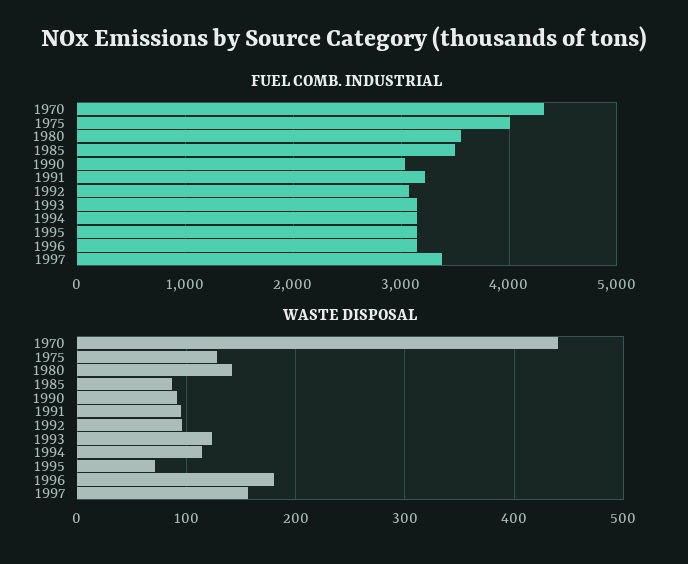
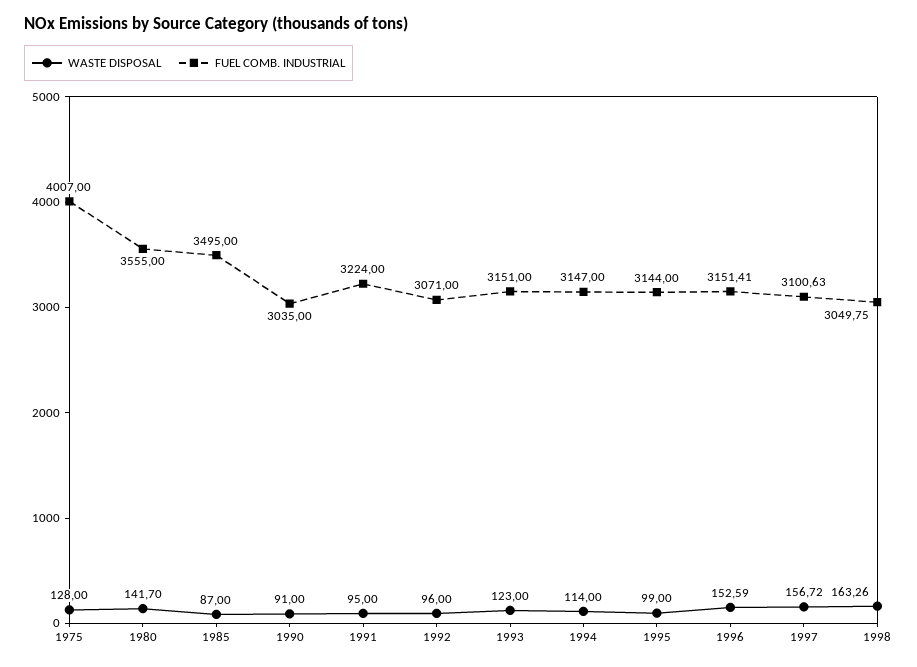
FUEL COMB. INDUSTRIAL, 1970: 4300 -> none
FUEL COMB. INDUSTRIAL, 1997: 3400 -> 3100.63
WASTE DISPOSAL, 1970: 440 -> none
WASTE DISPOSAL, 1995: 70 -> 99
WASTE DISPOSAL, 1996: 180 -> 152.59
WASTE DISPOSAL, 1998: none -> 163.26
FUEL COMB. INDUSTRIAL, 1998: none -> 3049.75

